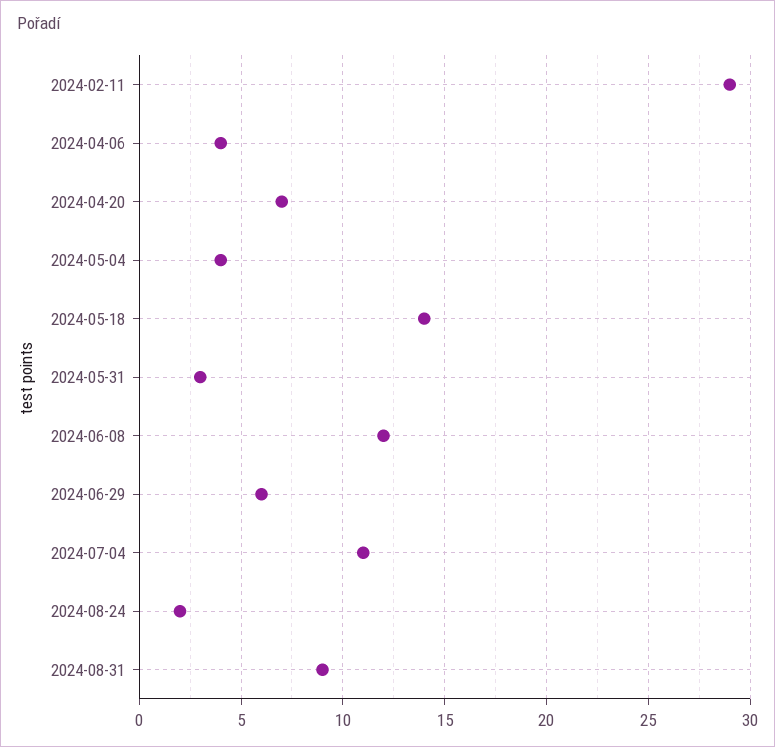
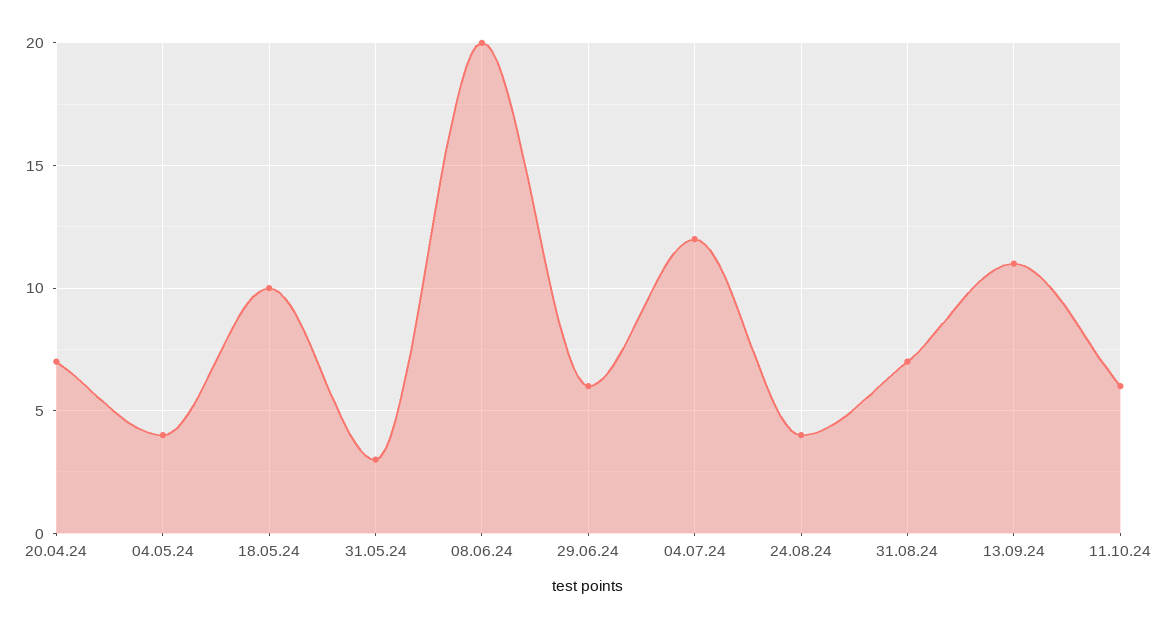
2024-02-11: 29 -> none
2024-04-06: 4 -> none
2024-05-18: 14 -> 10
2024-06-08: 12 -> 20
2024-07-04: 11 -> 12
2024-08-24: 2 -> 4
2024-08-31: 9 -> 7
13.09.24: none -> 11
11.10.24: none -> 6

